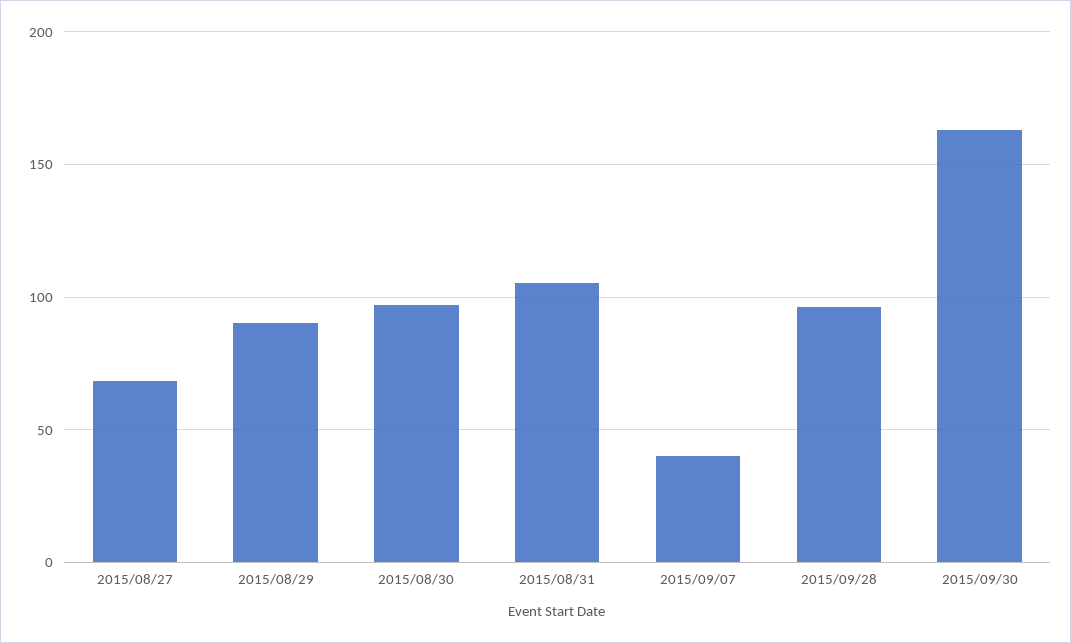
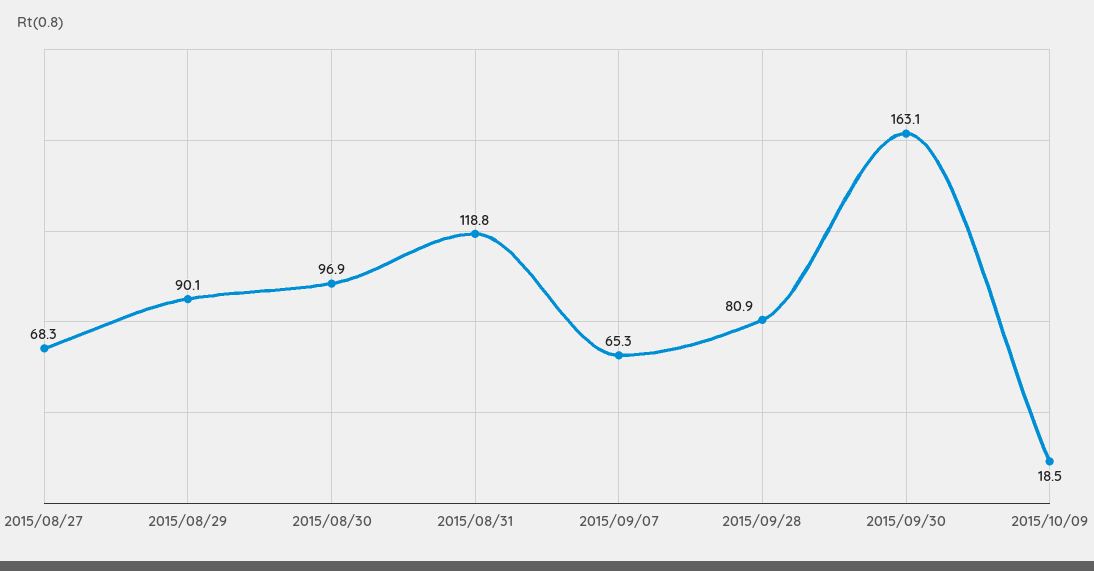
2015/08/31: 105 -> 118.8
2015/09/07: 40 -> 65.3
2015/09/28: 95 -> 80.9
2015/10/09: none -> 18.5

